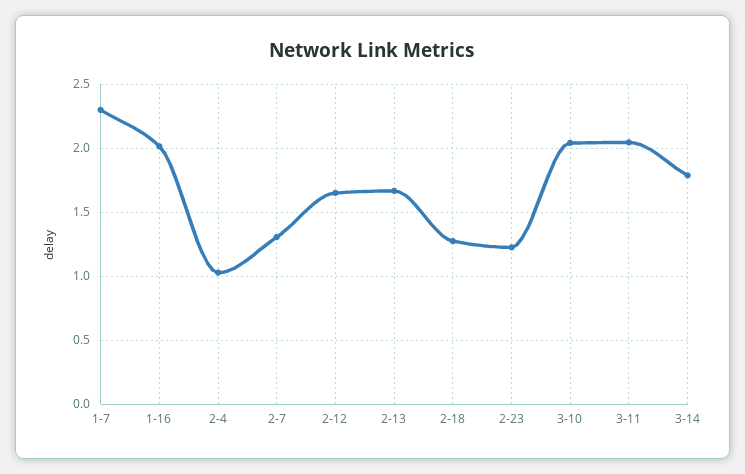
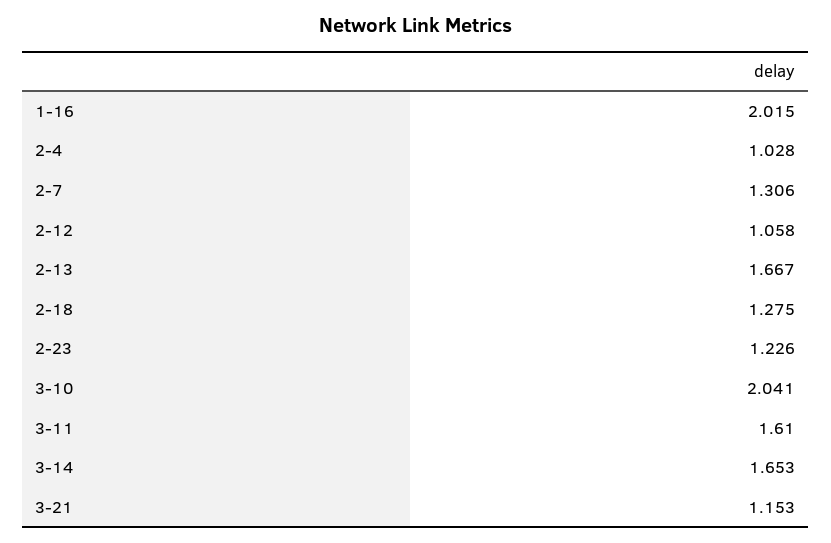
1-7: 2.3 -> none
2-12: 1.65 -> 1.058
3-11: 2.05 -> 1.61
3-14: 1.8 -> 1.653
3-21: none -> 1.153

